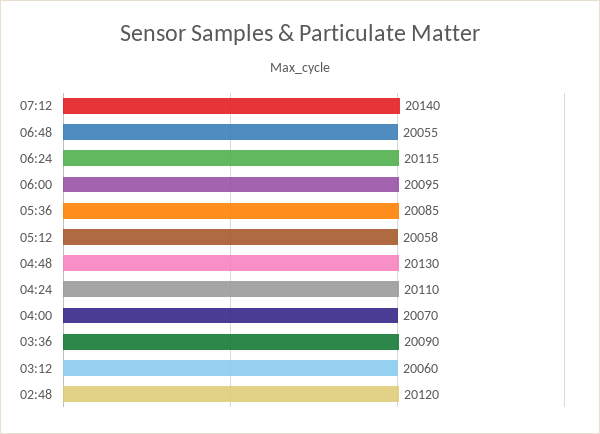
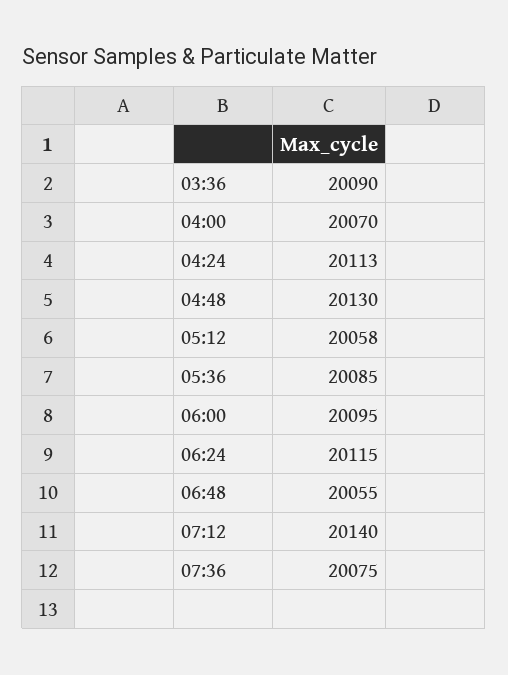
04:24: 20110 -> 20113
03:12: 20060 -> none
02:48: 20120 -> none
07:36: none -> 20075

